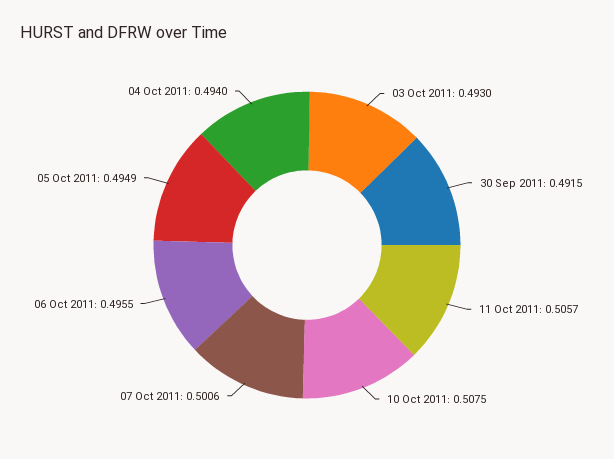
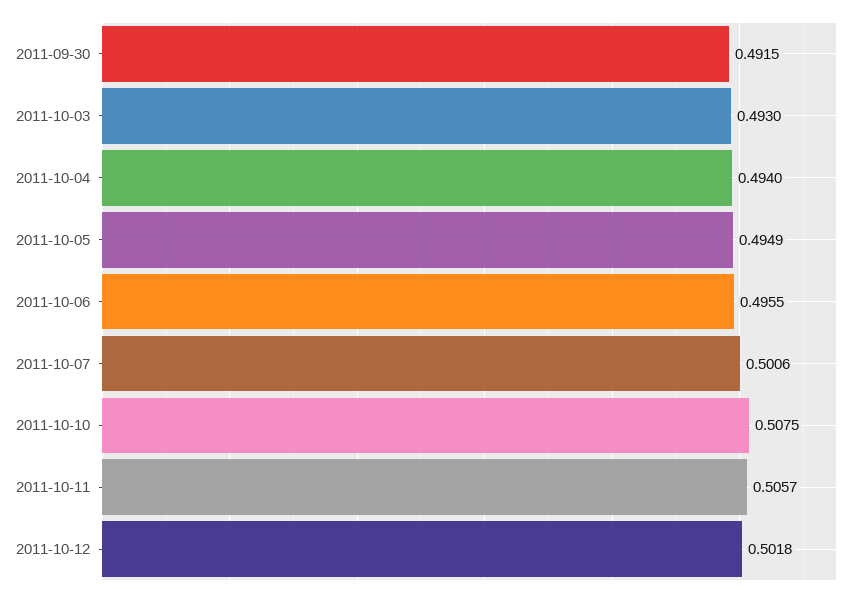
2011-10-12: none -> 0.5018

